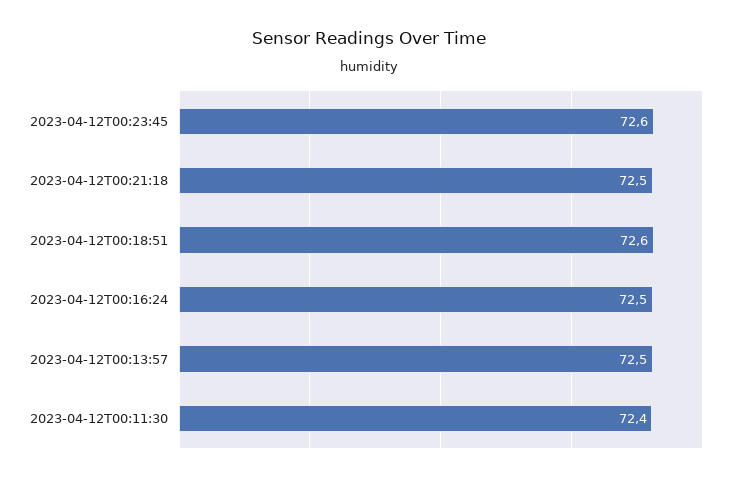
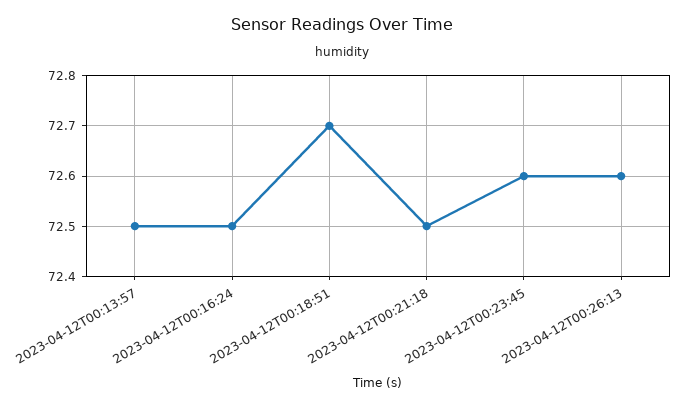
2023-04-12T00:18:51: 72.6 -> 72.7
2023-04-12T00:11:30: 72.4 -> none
2023-04-12T00:26:13: none -> 72.6

